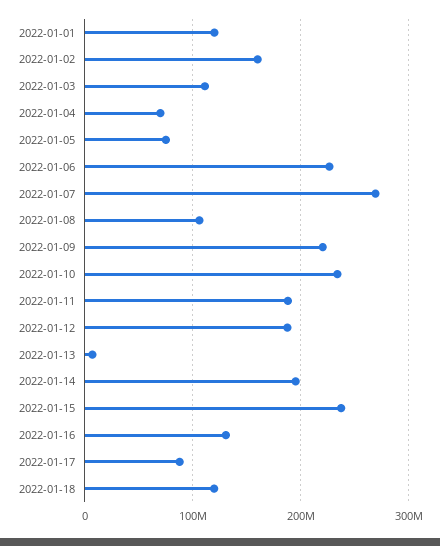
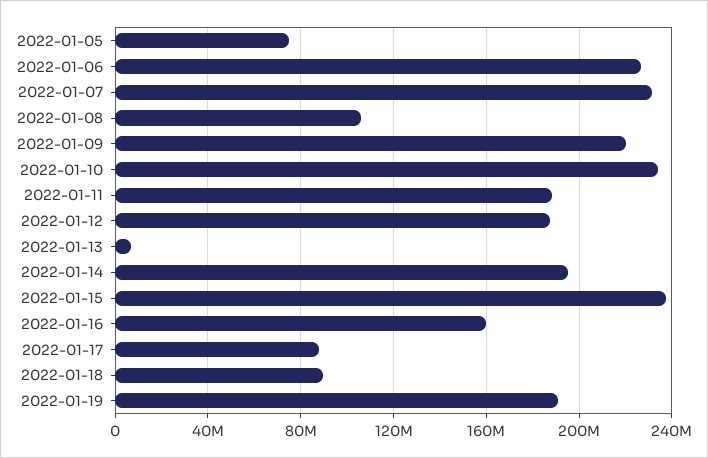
2022-01-01: 120000000 -> none
2022-01-02: 160000000 -> none
2022-01-03: 110000000 -> none
2022-01-04: 70000000 -> none
2022-01-07: 270000000 -> 230000000
2022-01-16: 130000000 -> 160000000
2022-01-18: 120000000 -> 90000000
2022-01-19: none -> 190000000

